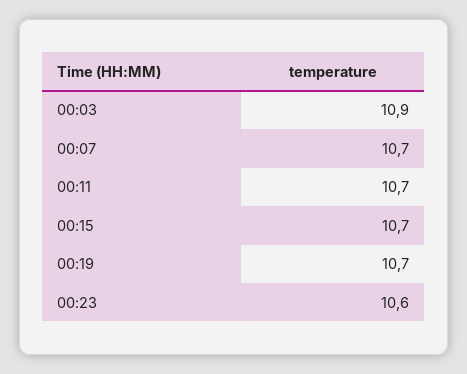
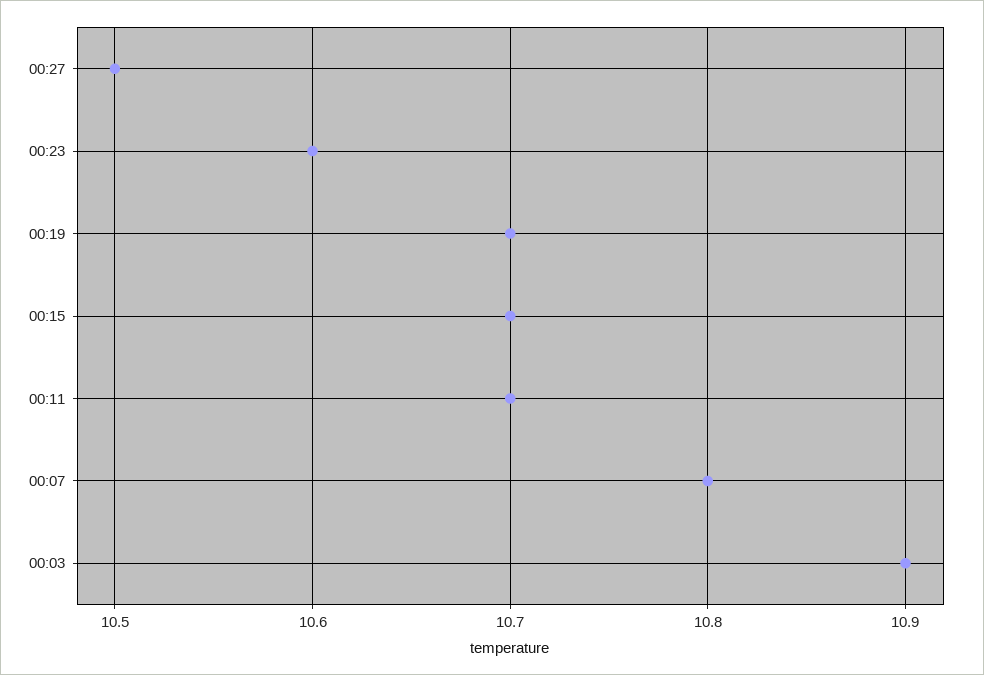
00:07: 10.7 -> 10.8
00:27: none -> 10.5

